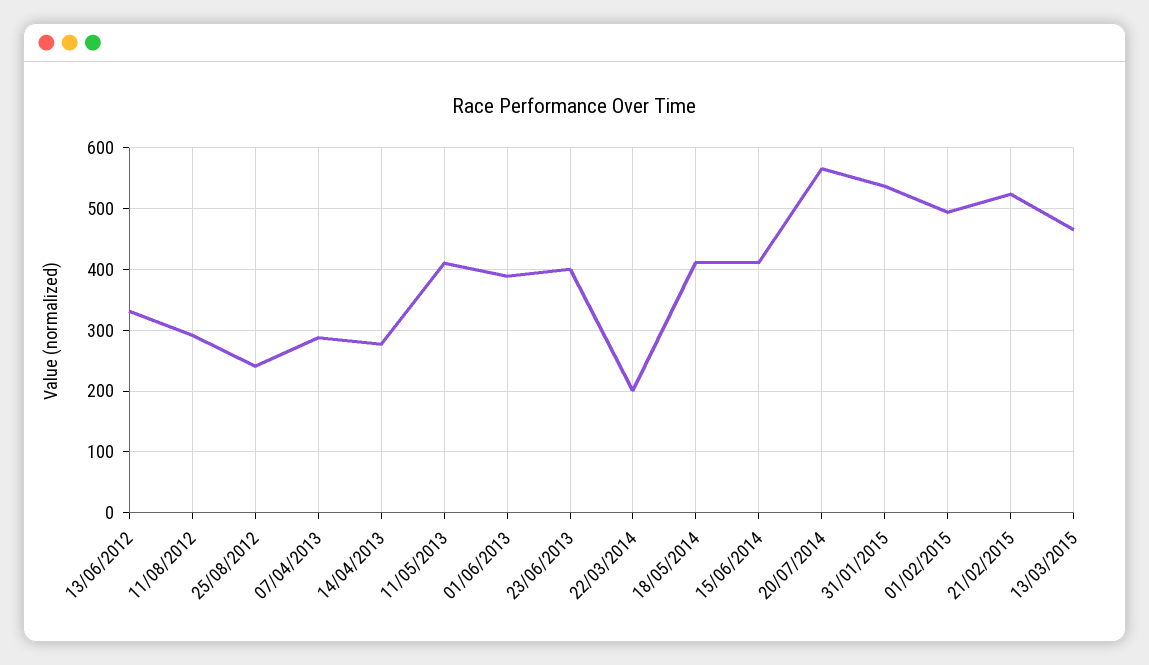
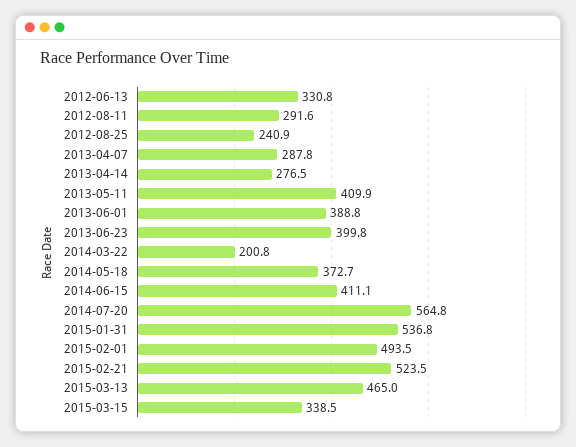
18/05/2014: 410 -> 372.7
2015-03-15: none -> 338.5

